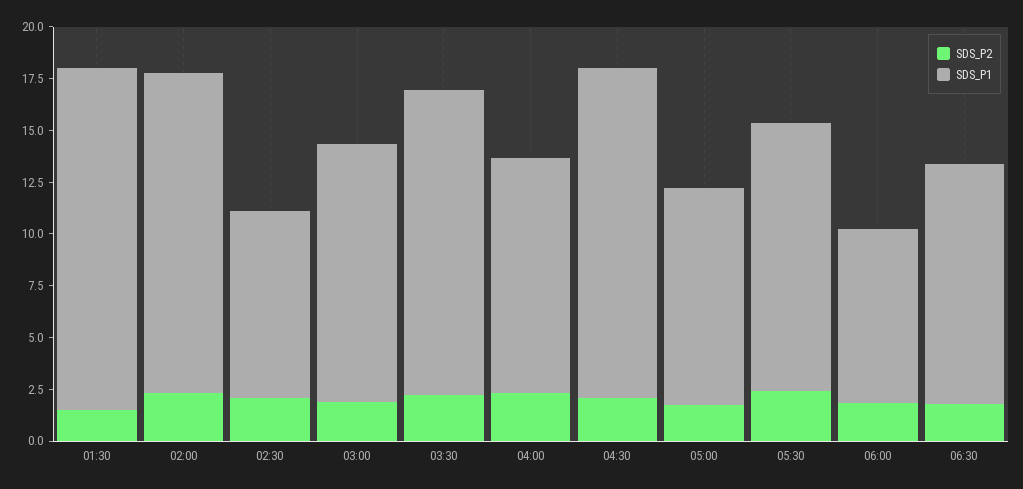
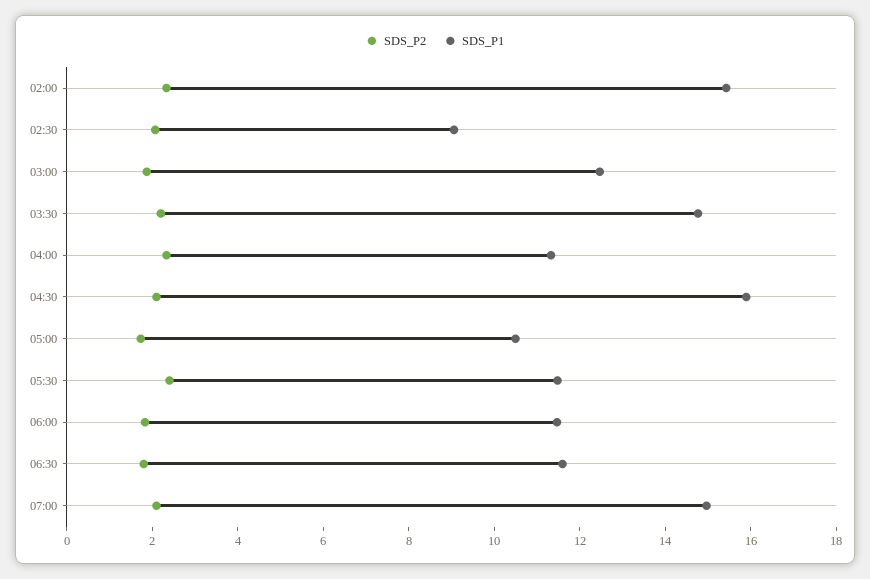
SDS_P2, 01:30: 1.5 -> none
SDS_P1, 01:30: 16.5 -> none
SDS_P1, 05:30: 13 -> 11.5
SDS_P1, 06:00: 8.5 -> 11.5
SDS_P2, 07:00: none -> 2
SDS_P1, 07:00: none -> 15

